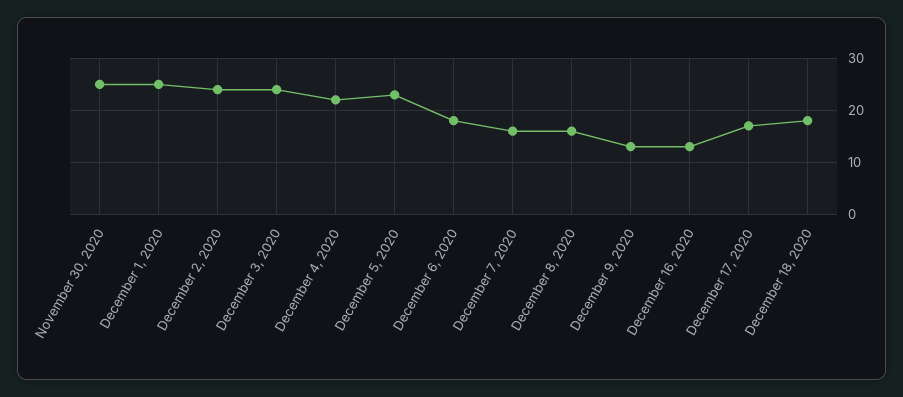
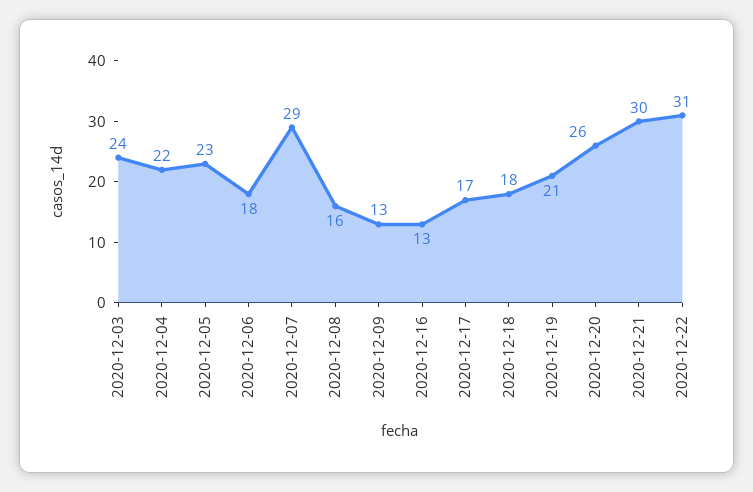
November 30, 2020: 25 -> none
December 1, 2020: 25 -> none
December 2, 2020: 25 -> none
December 7, 2020: 15 -> 29
2020-12-19: none -> 21
2020-12-20: none -> 26
2020-12-21: none -> 30
2020-12-22: none -> 31

